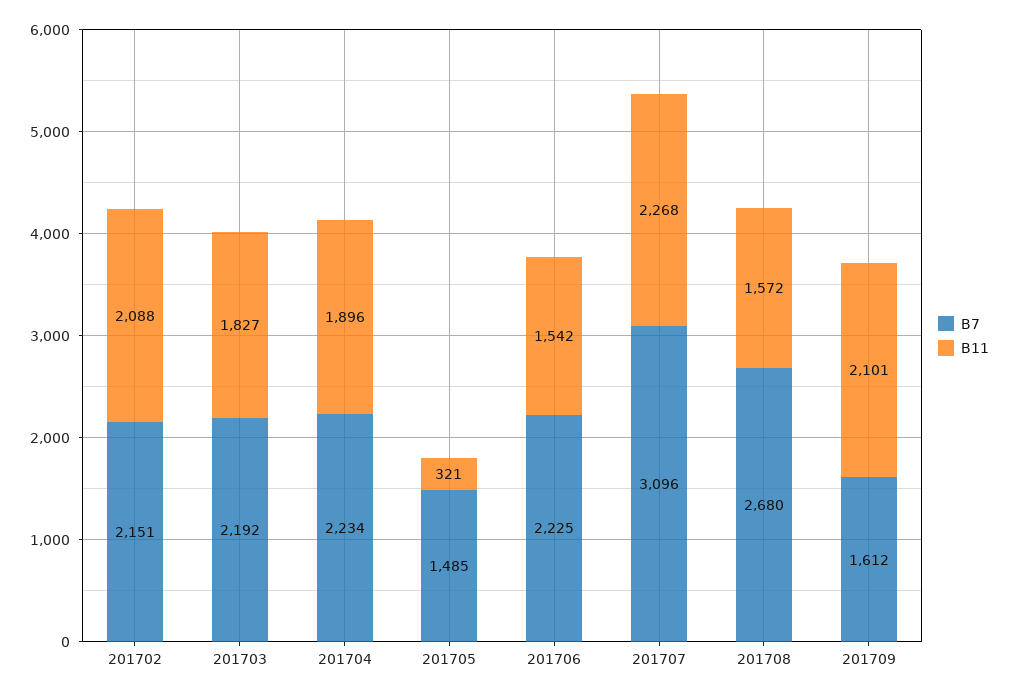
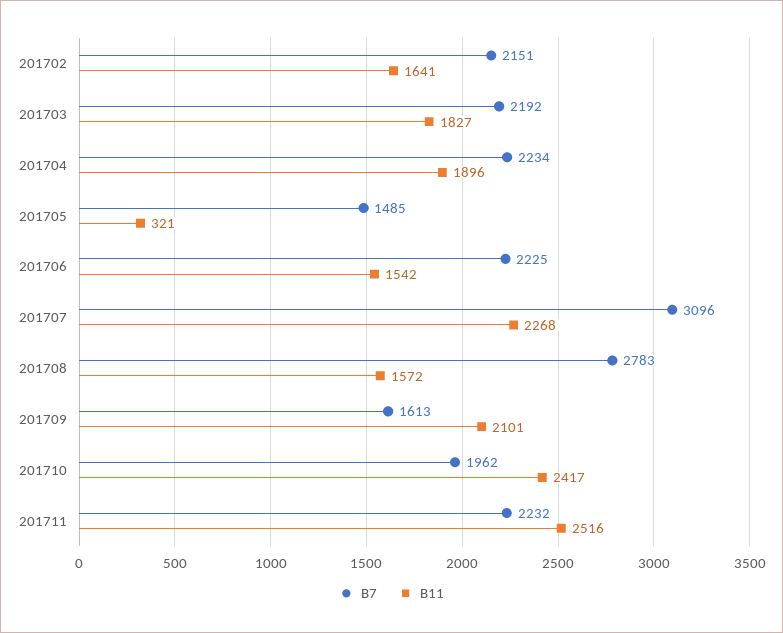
B11, 201702: 2088 -> 1641
B7, 201708: 2680 -> 2783
B7, 201709: 1612 -> 1613
B7, 201710: none -> 1962
B11, 201710: none -> 2417
B7, 201711: none -> 2232
B11, 201711: none -> 2516

